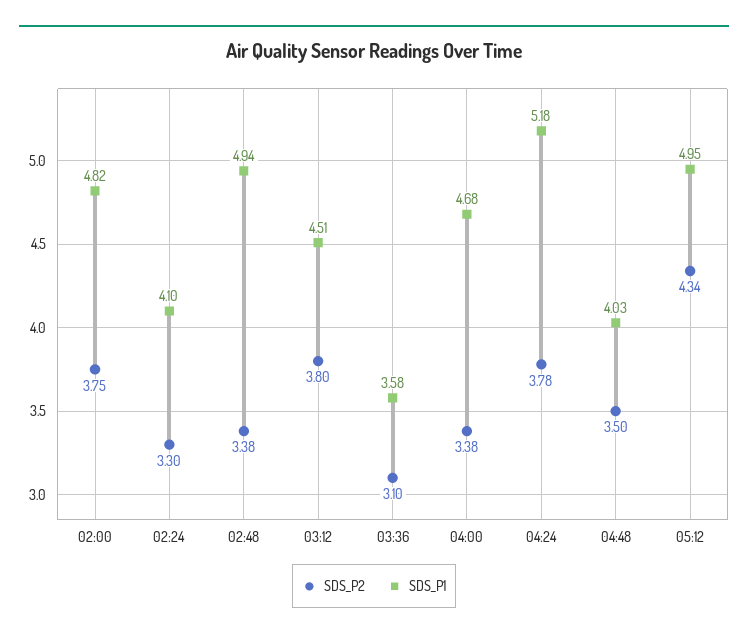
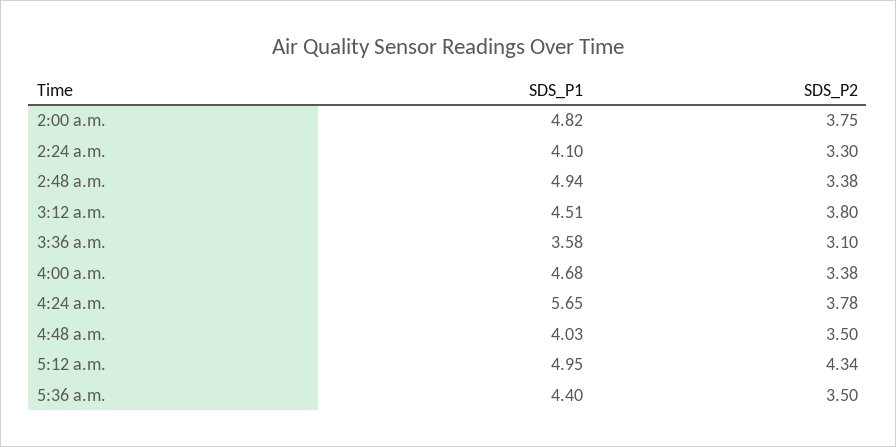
SDS_P1, 04:24: 5.18 -> 5.65
SDS_P1, 5:36 a.m.: none -> 4.4
SDS_P2, 5:36 a.m.: none -> 3.5

